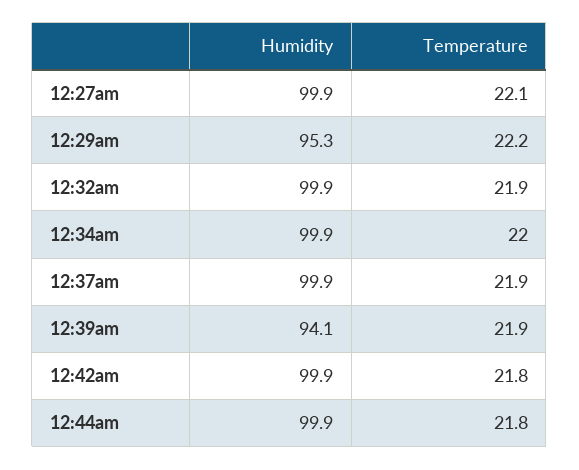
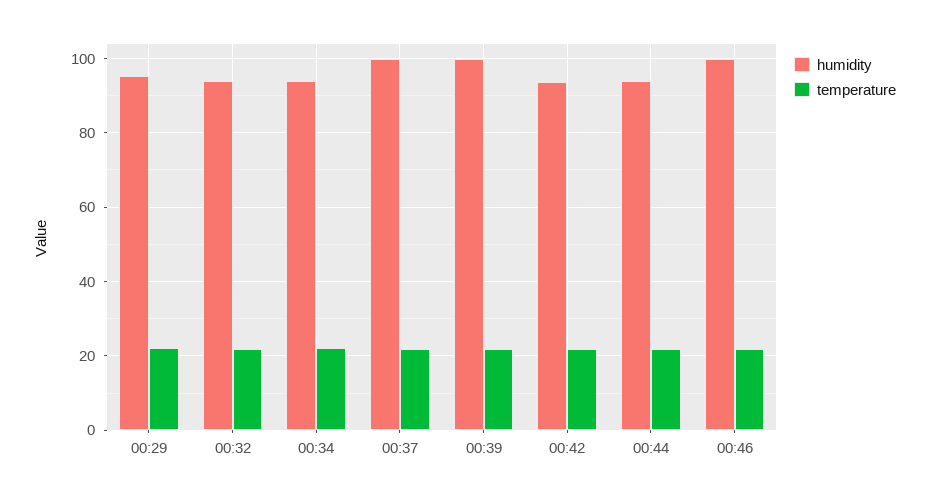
Humidity, 12:27am: 99.9 -> none
Temperature, 12:27am: 22.1 -> none
Humidity, 12:32am: 99.9 -> 94
Humidity, 12:34am: 99.9 -> 94
Humidity, 12:39am: 94.1 -> 100
Humidity, 12:42am: 99.9 -> 94
Humidity, 12:44am: 99.9 -> 94
Humidity, 00:46: none -> 100
Temperature, 00:46: none -> 22

